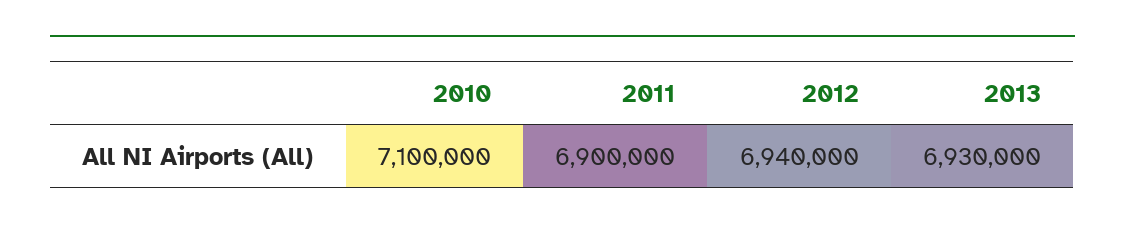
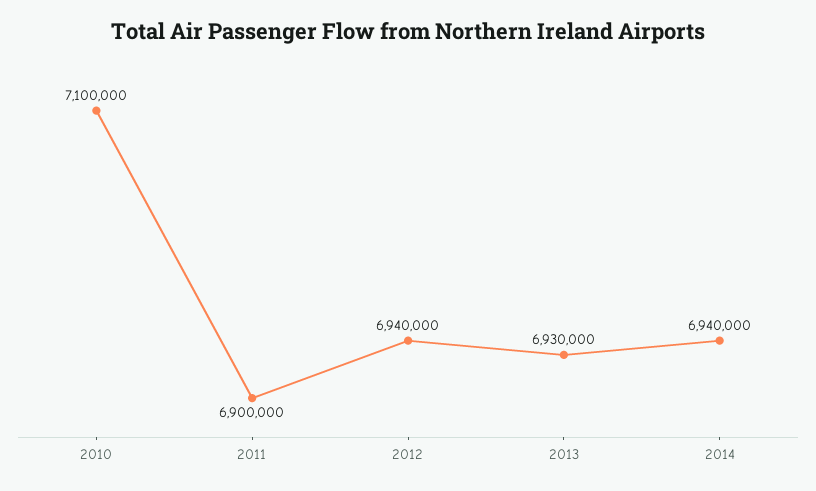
2014: none -> 6940000

